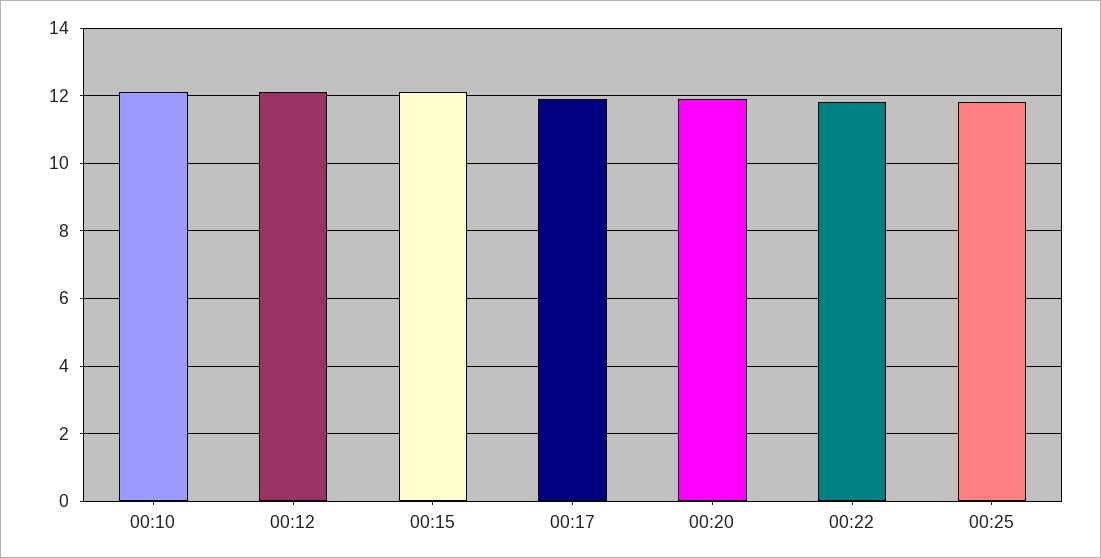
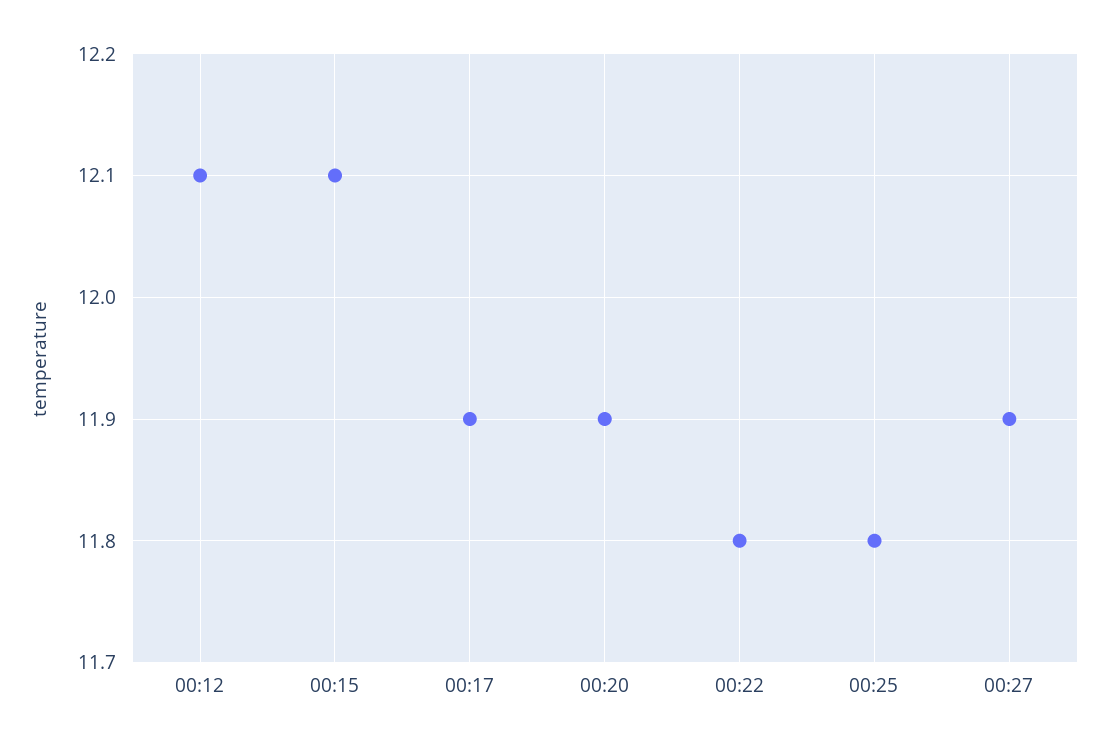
00:10: 12 -> none
00:27: none -> 11.9

